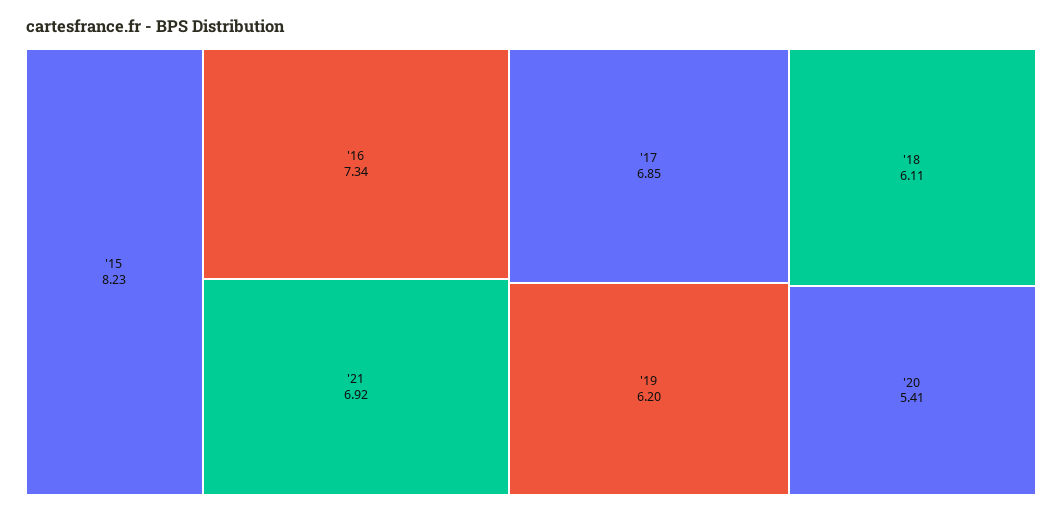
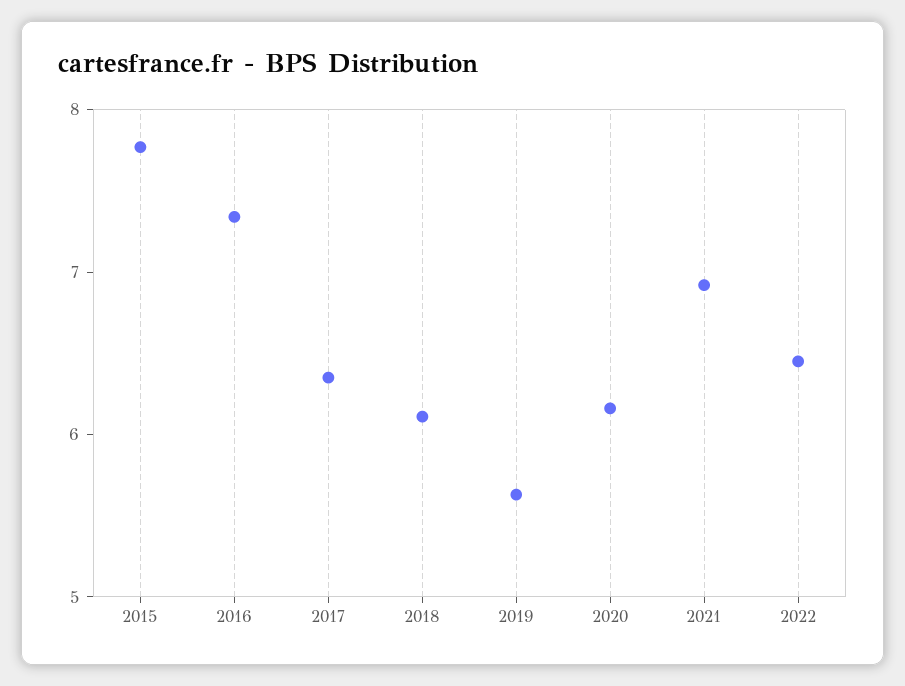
'15: 8.23 -> 7.8
'17: 6.85 -> 6.4
'19: 6.2 -> 5.6
'20: 5.41 -> 6.2
2022: none -> 6.4

